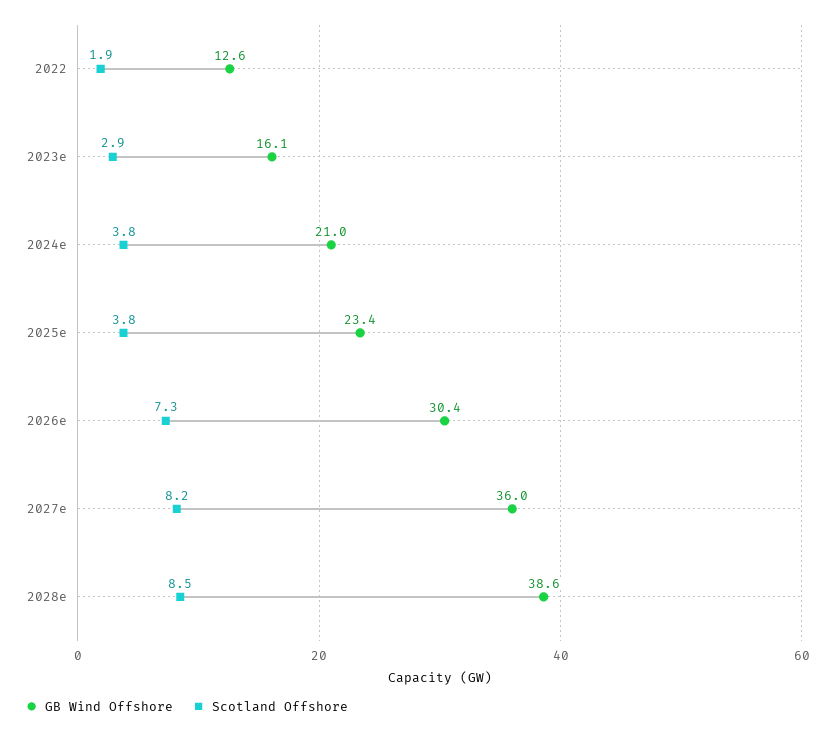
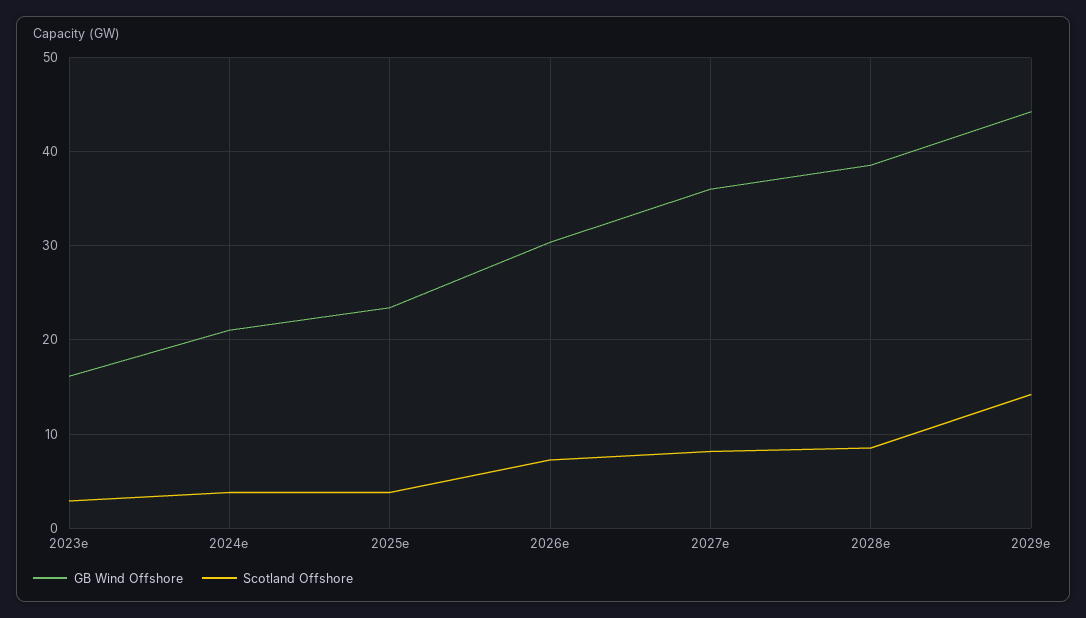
GB Wind Offshore, 2022: 12.6 -> none
Scotland Offshore, 2022: 1.9 -> none
GB Wind Offshore, 2029e: none -> 44
Scotland Offshore, 2029e: none -> 14

